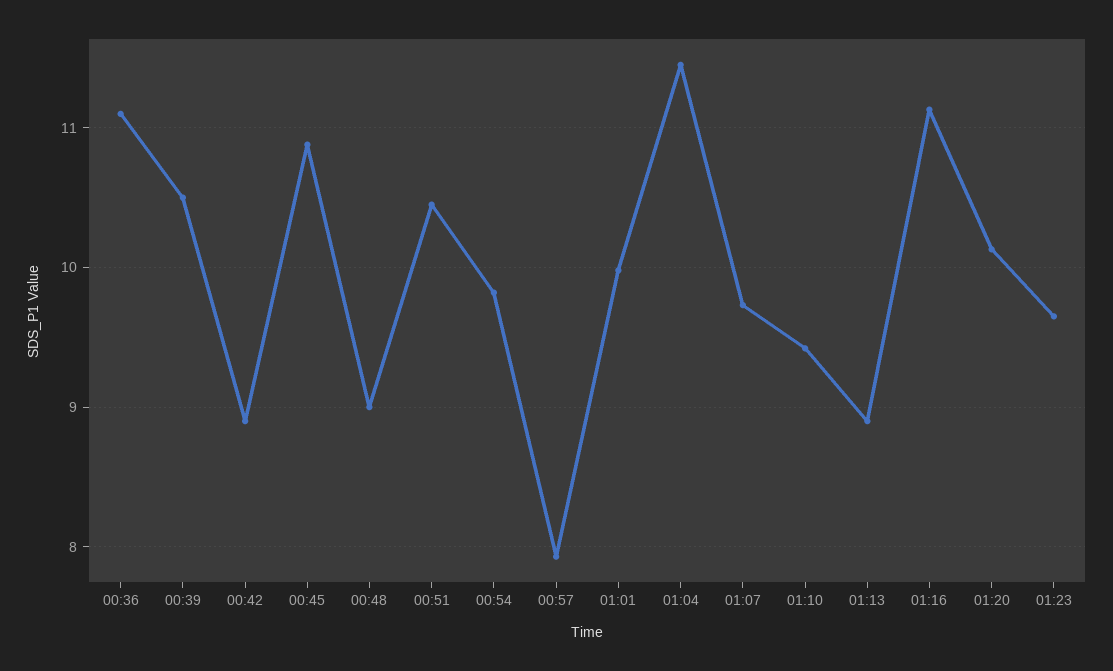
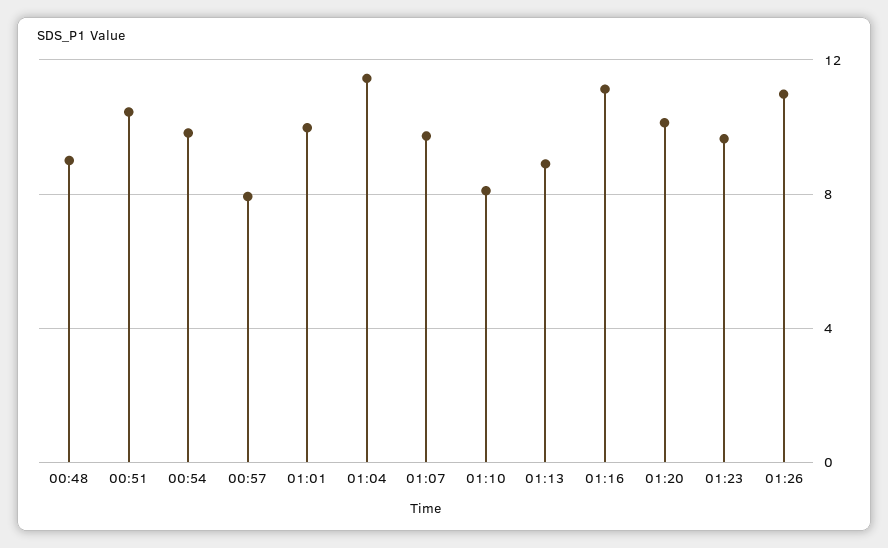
00:36: 11.1 -> none
00:39: 10.5 -> none
00:42: 8.9 -> none
00:45: 10.9 -> none
01:10: 9.4 -> 8
01:26: none -> 11

